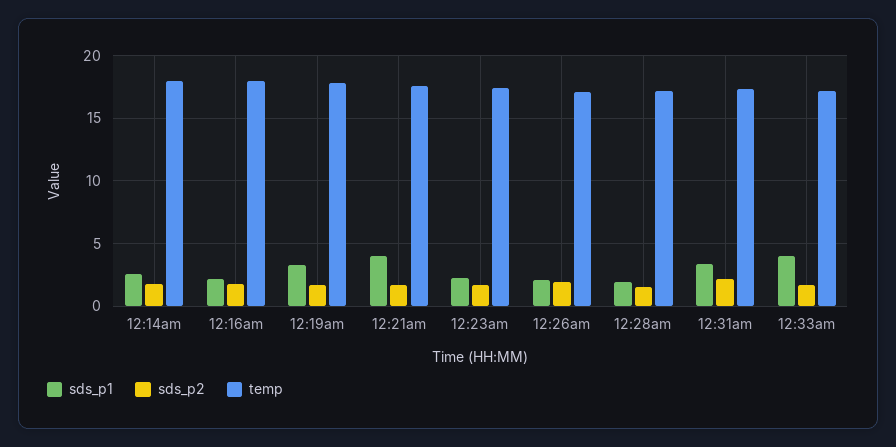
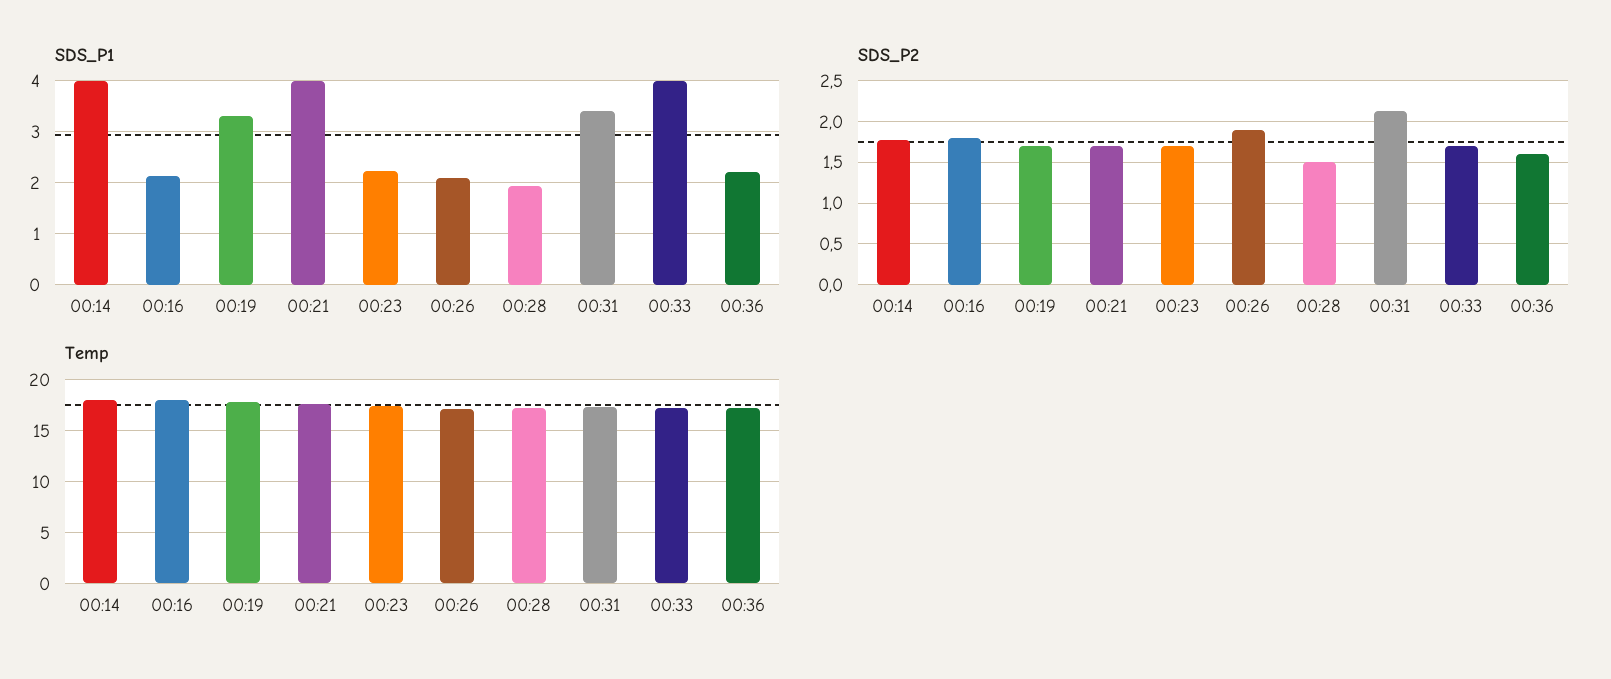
sds_p1, 12:14am: 2.5 -> 4
sds_p1, 00:36: none -> 2.2
sds_p2, 00:36: none -> 1.6
temp, 00:36: none -> 17

